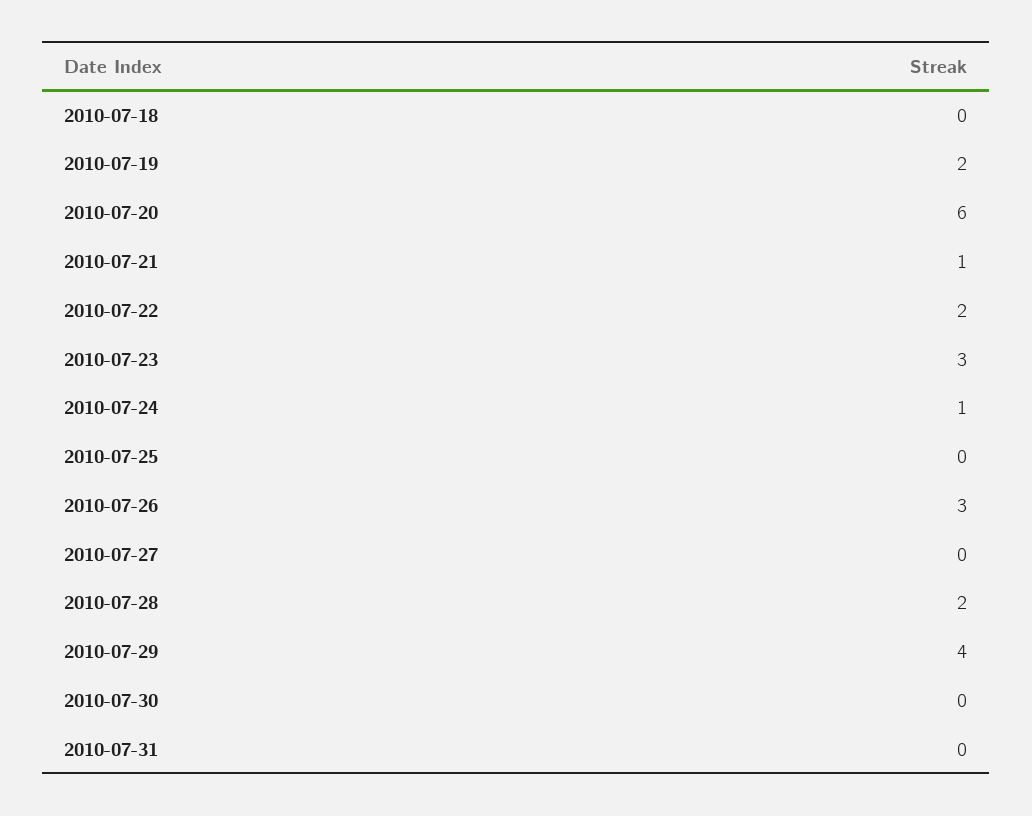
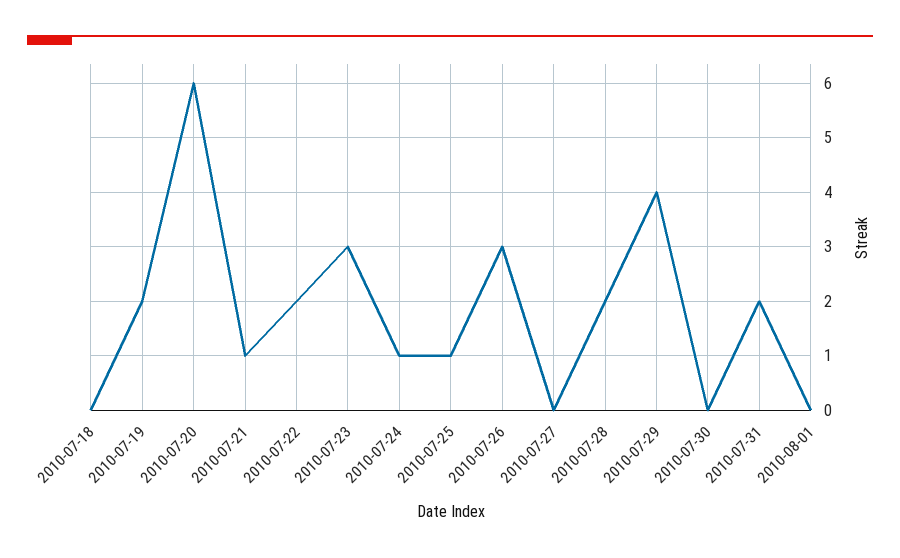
2010-07-25: 0 -> 1
2010-07-31: 0 -> 2
2010-08-01: none -> 0

